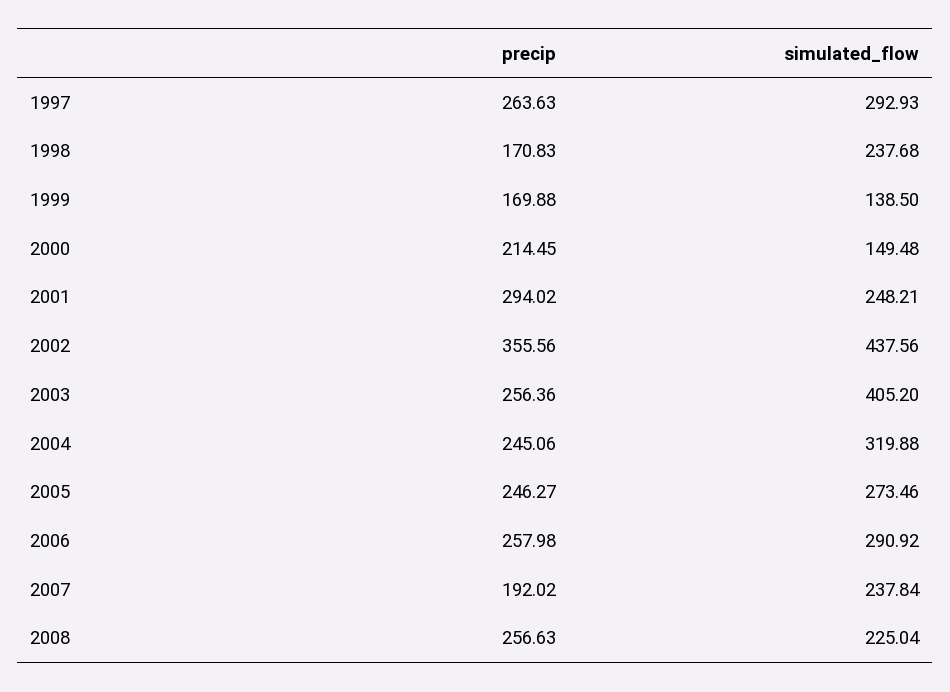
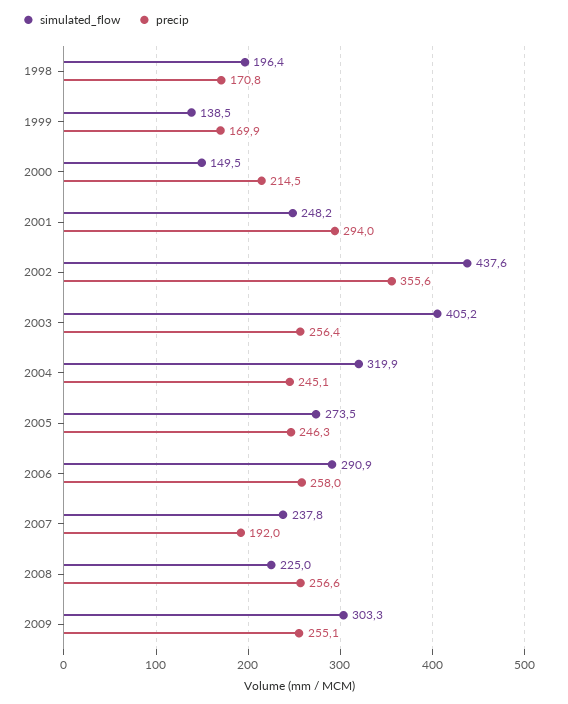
precip, 1997: 263.63 -> none
simulated_flow, 1997: 292.93 -> none
simulated_flow, 1998: 237.68 -> 196.4
simulated_flow, 2009: none -> 303.3
precip, 2009: none -> 255.1

